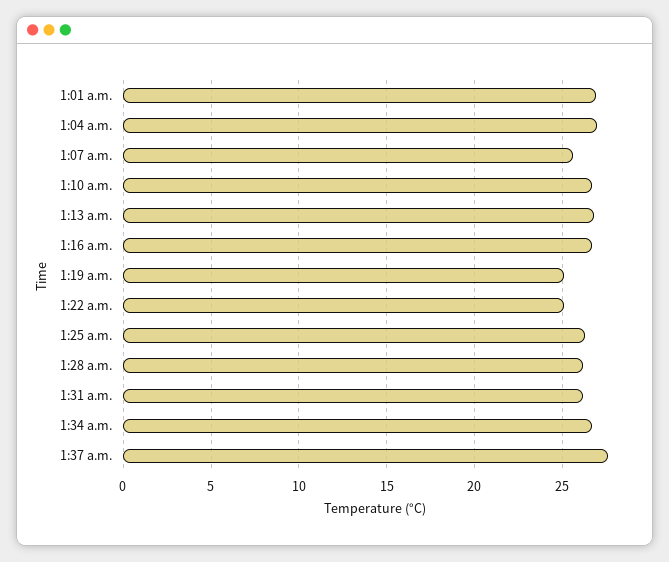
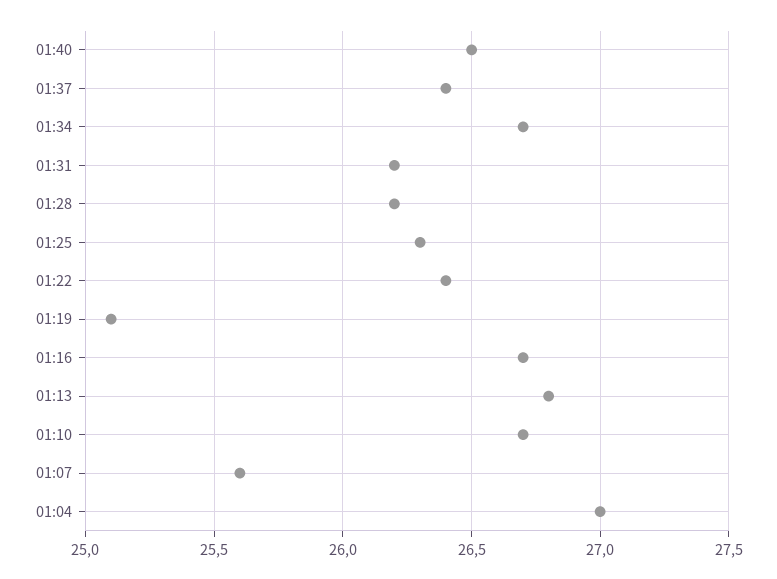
1:01 a.m.: 27 -> none
1:22 a.m.: 25 -> 26.4
1:37 a.m.: 27.5 -> 26.4
01:40: none -> 26.5

